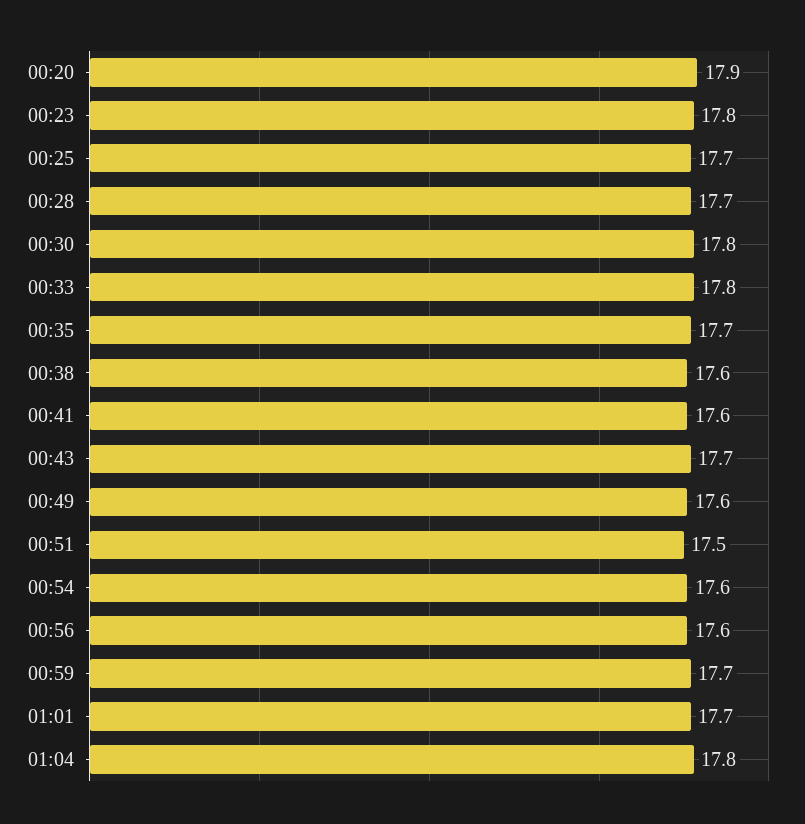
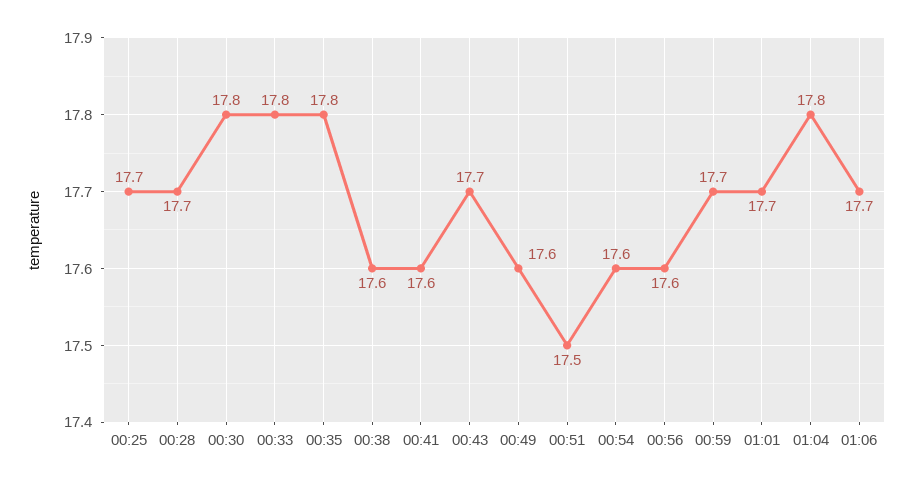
00:20: 17.9 -> none
00:23: 17.8 -> none
00:35: 17.7 -> 17.8
01:06: none -> 17.7

